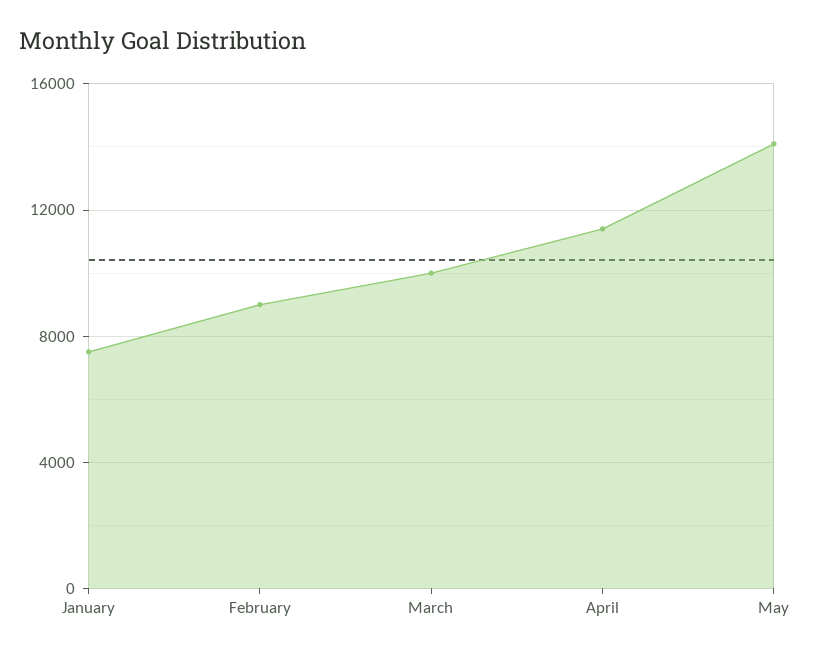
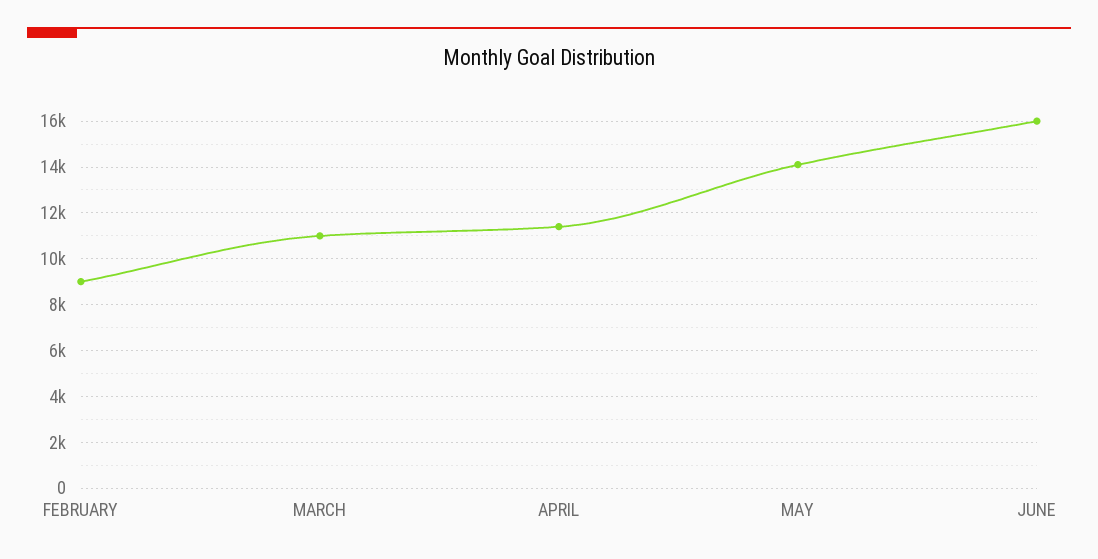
January: 7500 -> none
March: 10000 -> 11000
JUNE: none -> 16000

